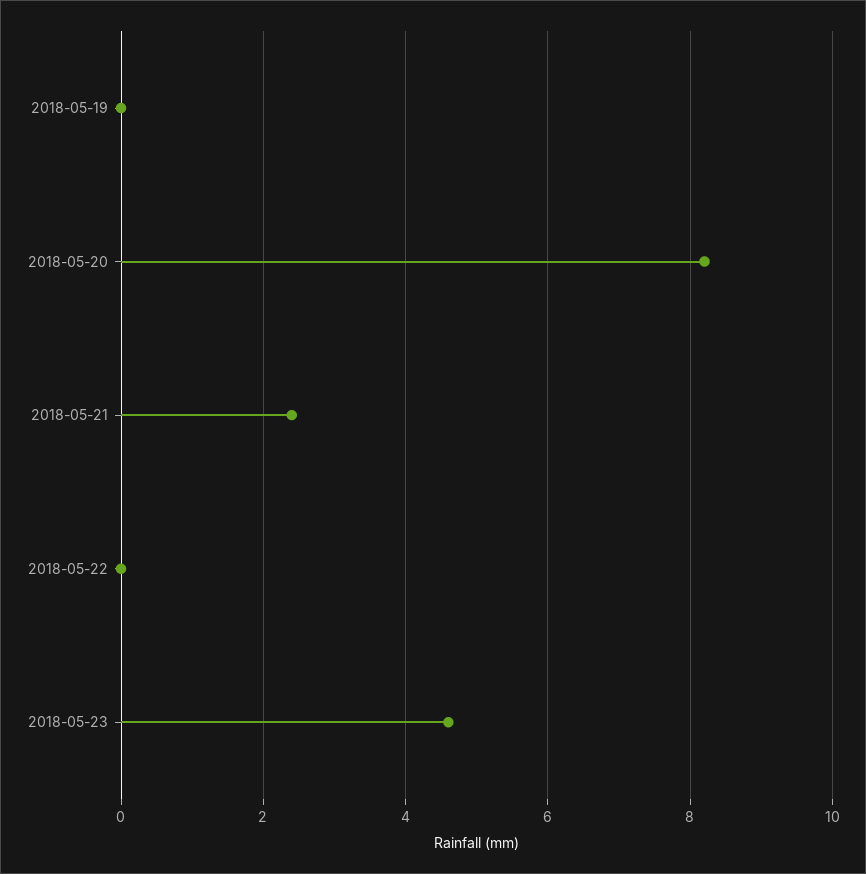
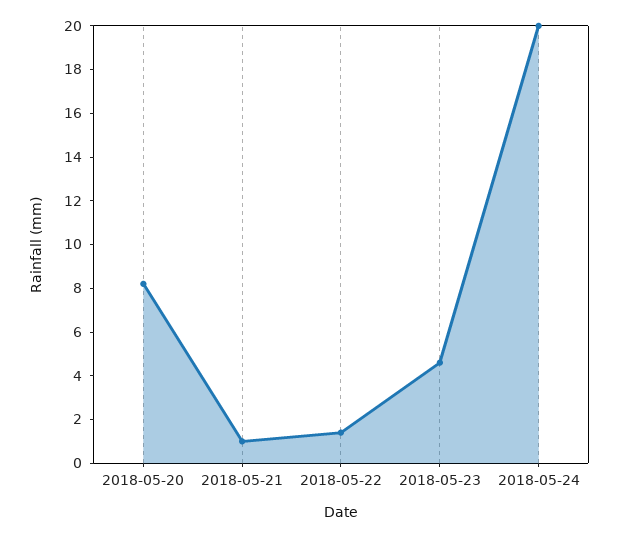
2018-05-19: 0 -> none
2018-05-21: 2.5 -> 1
2018-05-22: 0 -> 1.5
2018-05-24: none -> 20

